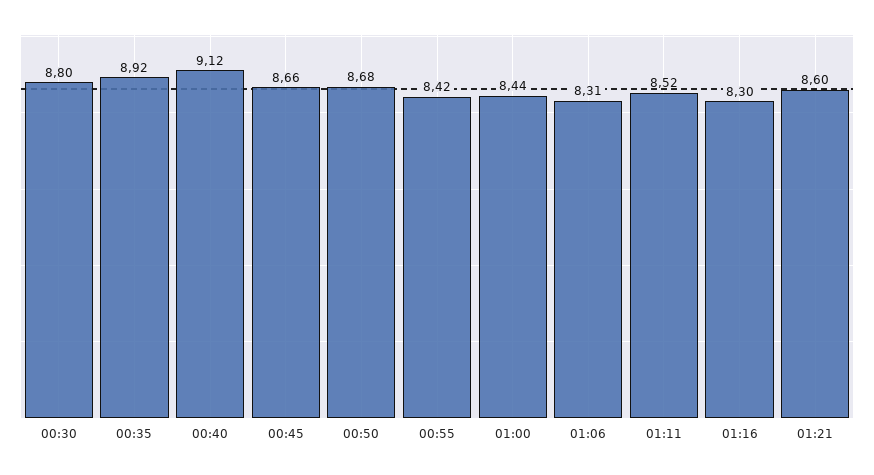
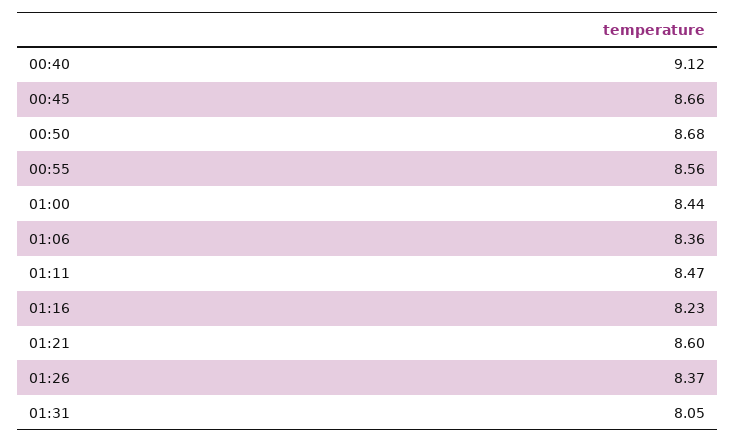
00:30: 8.8 -> none
00:35: 8.92 -> none
00:55: 8.42 -> 8.56
01:06: 8.31 -> 8.36
01:11: 8.52 -> 8.47
01:16: 8.3 -> 8.23
01:26: none -> 8.37
01:31: none -> 8.05

